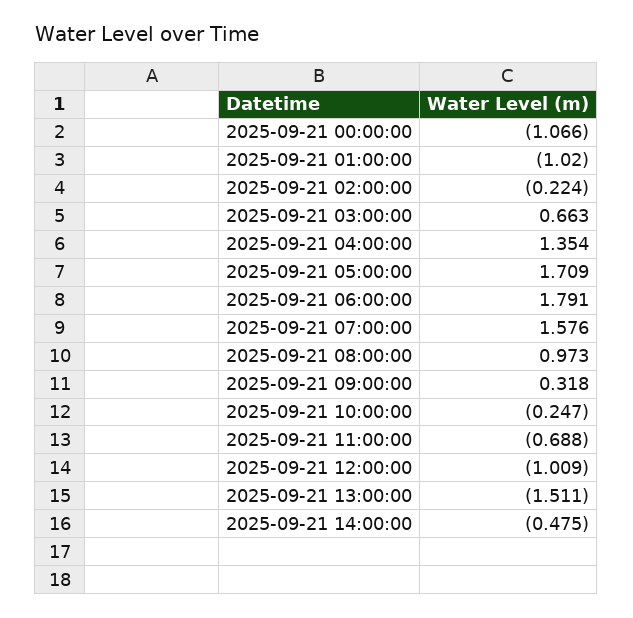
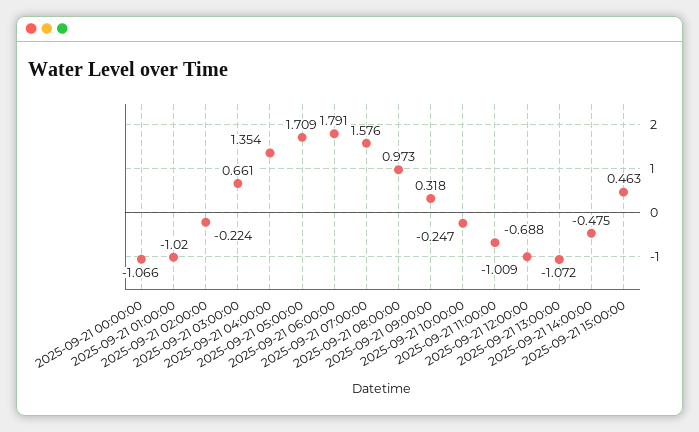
2025-09-21 03:00:00: 0.663 -> 0.661
2025-09-21 13:00:00: -1.511 -> -1.072
2025-09-21 15:00:00: none -> 0.463

